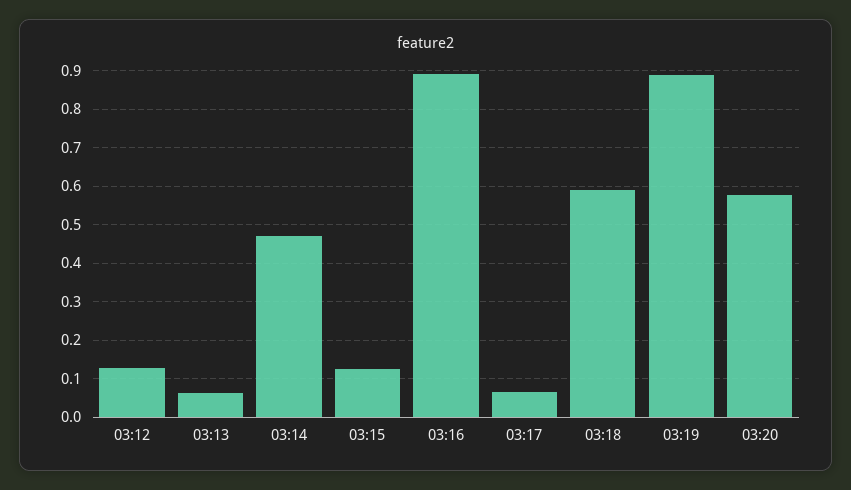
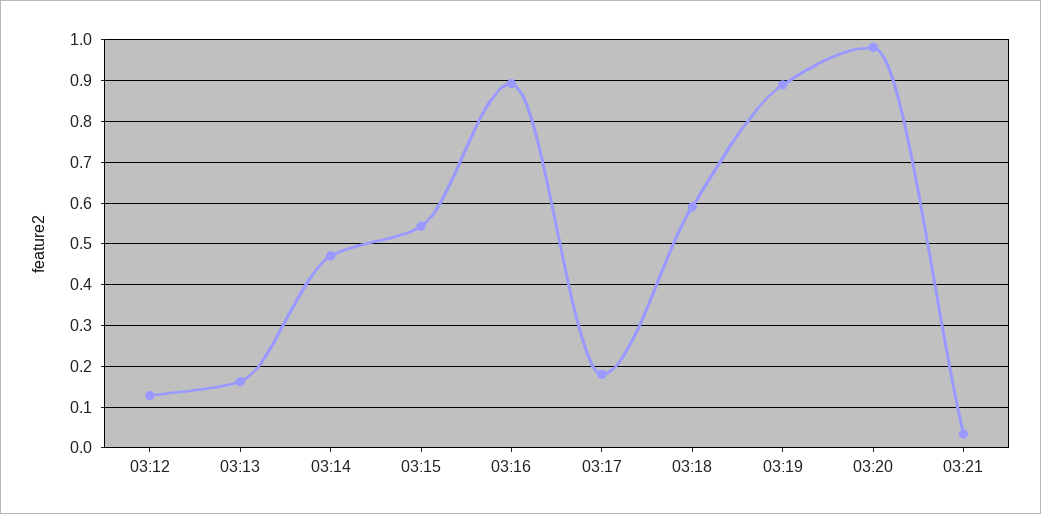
03:13: 0.06 -> 0.16
03:15: 0.12 -> 0.54
03:17: 0.06 -> 0.18
03:20: 0.58 -> 0.98
03:21: none -> 0.04

